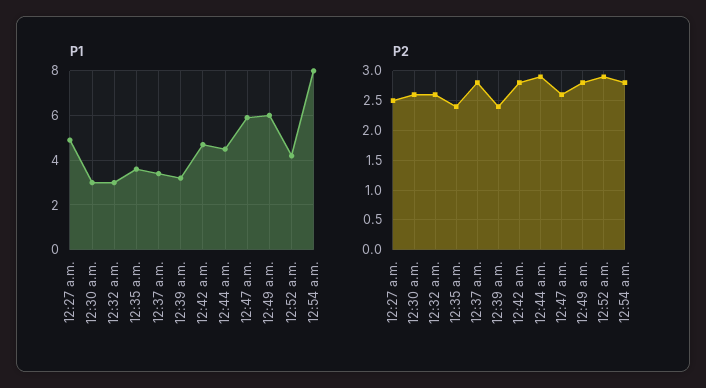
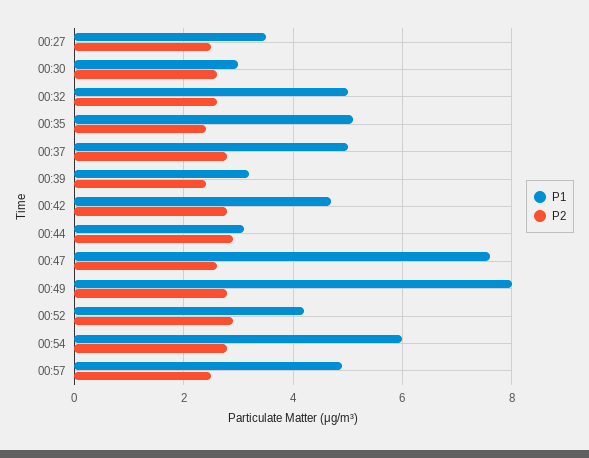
P1, 12:27 a.m.: 5 -> 3.5
P1, 12:32 a.m.: 3 -> 5
P1, 12:35 a.m.: 3.5 -> 5
P1, 12:37 a.m.: 3.5 -> 5
P1, 12:44 a.m.: 4.5 -> 3
P1, 12:47 a.m.: 6 -> 7.5
P1, 12:49 a.m.: 6 -> 8
P1, 12:54 a.m.: 8 -> 6
P1, 00:57: none -> 5
P2, 00:57: none -> 2.5

